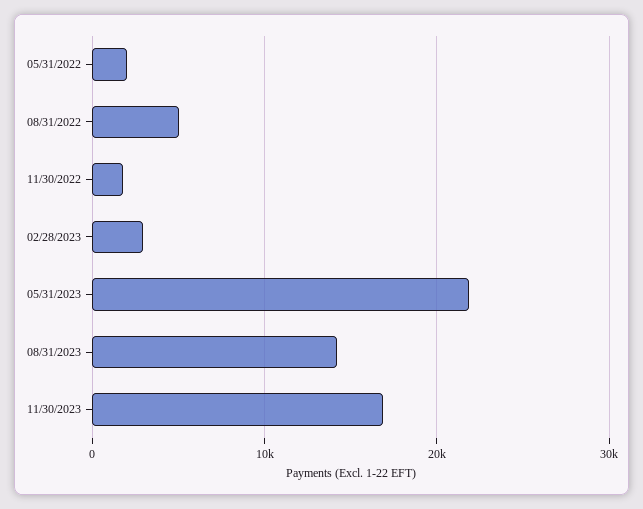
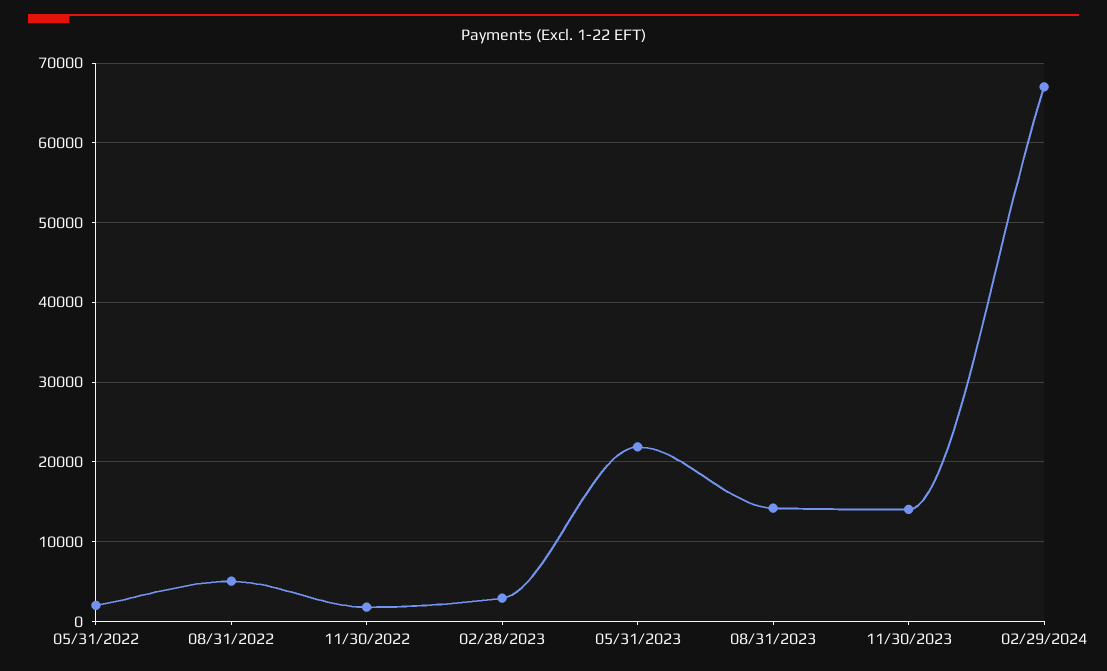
11/30/2023: 17000 -> 14000
02/29/2024: none -> 67000

